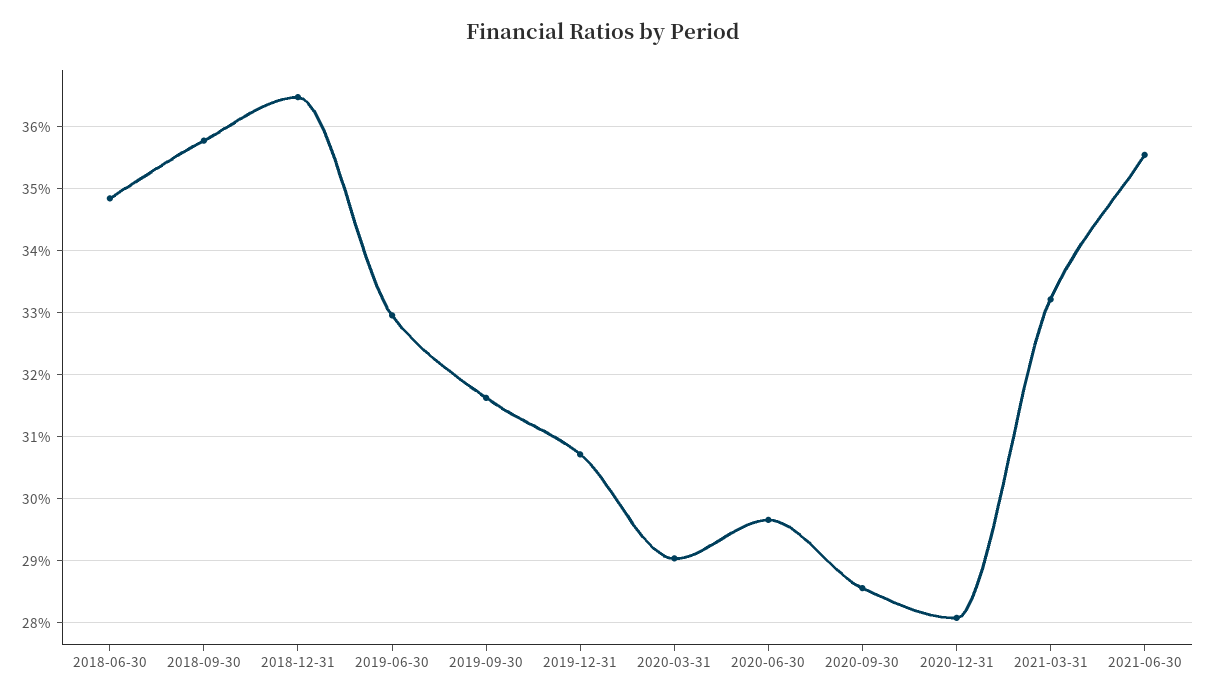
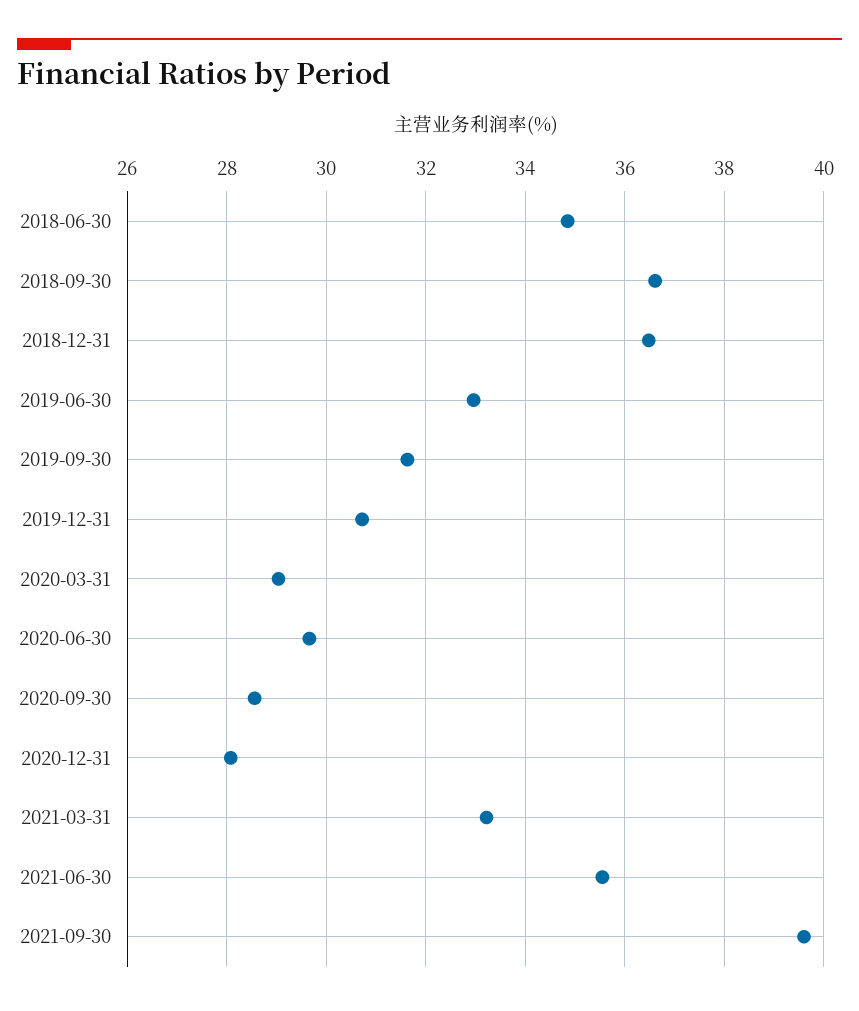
2018-09-30: 35.8 -> 36.6
2021-09-30: none -> 39.6

